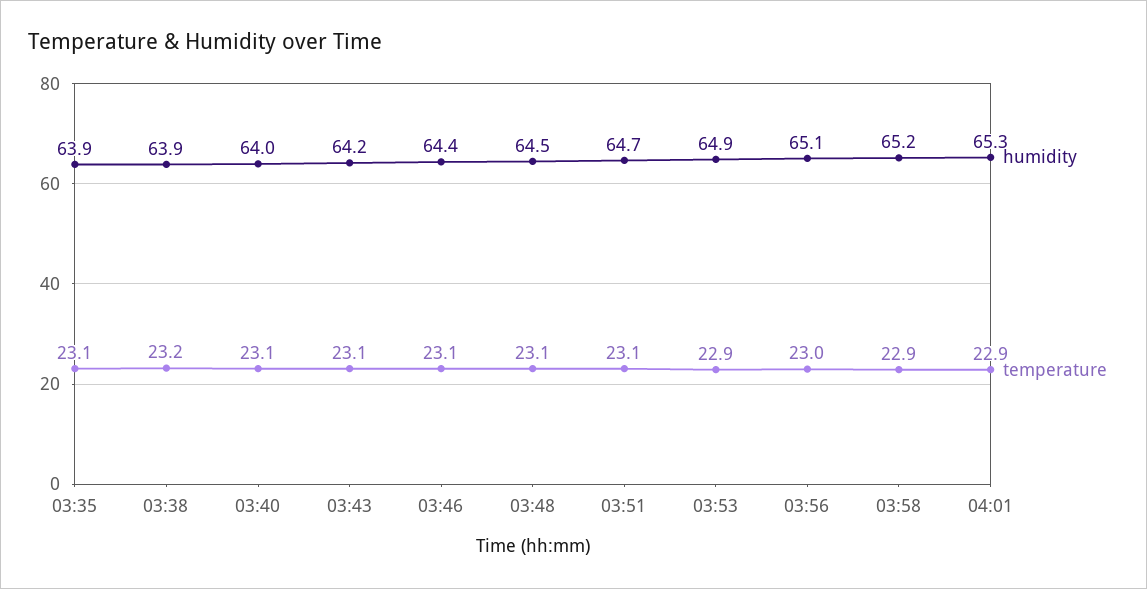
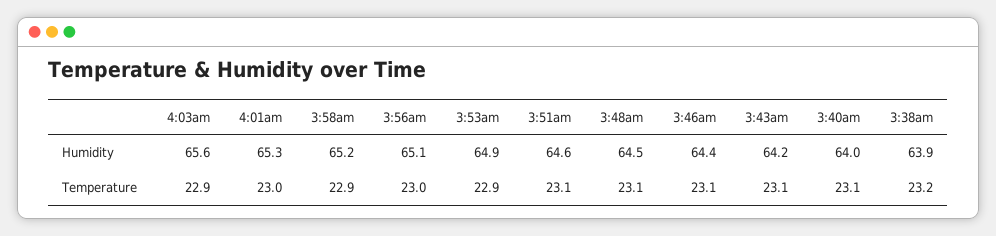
humidity, 03:35: 63.9 -> none
temperature, 03:35: 23.1 -> none
humidity, 03:51: 64.7 -> 64.6
temperature, 04:01: 22.9 -> 23
humidity, 4:03am: none -> 65.6
temperature, 4:03am: none -> 22.9

